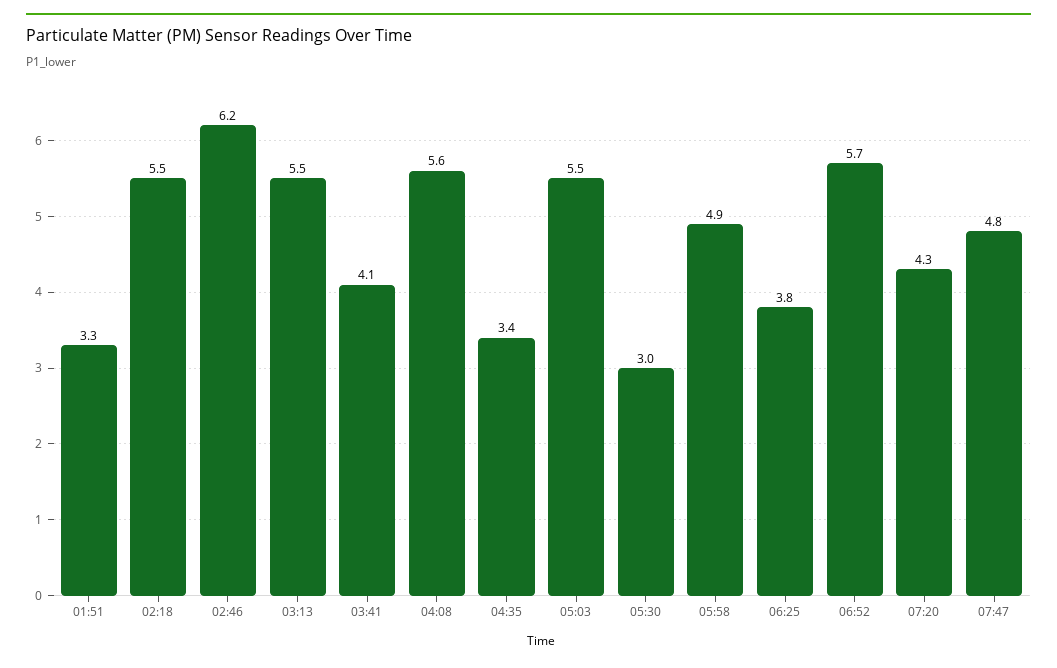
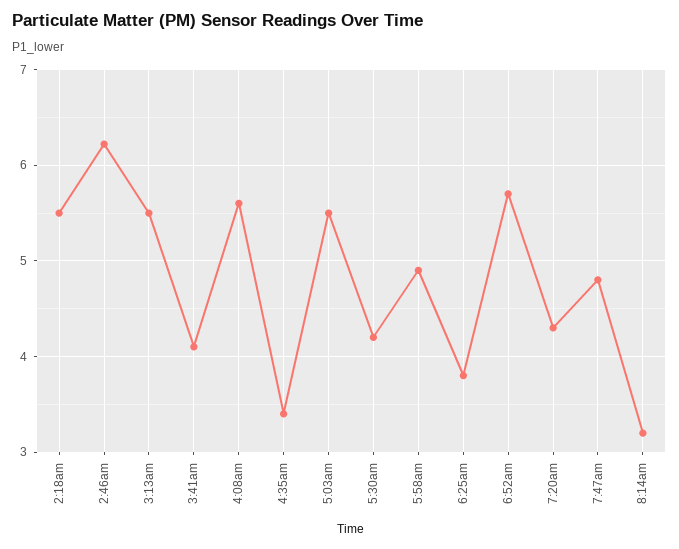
01:51: 3.3 -> none
05:30: 3 -> 4.2
8:14am: none -> 3.2

